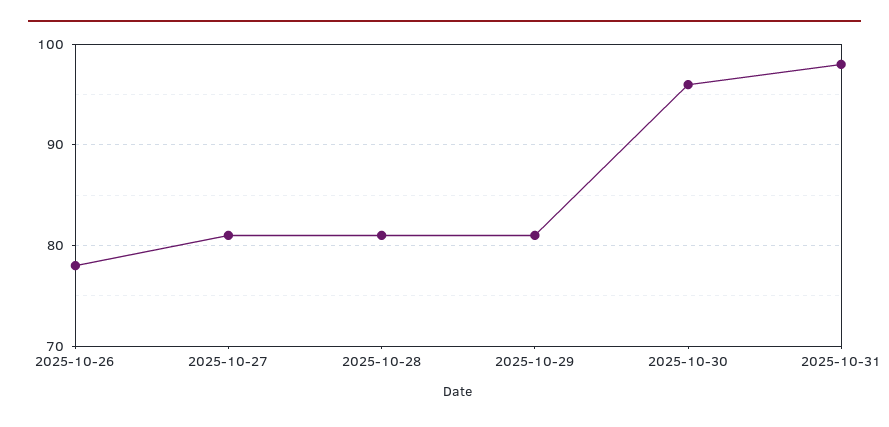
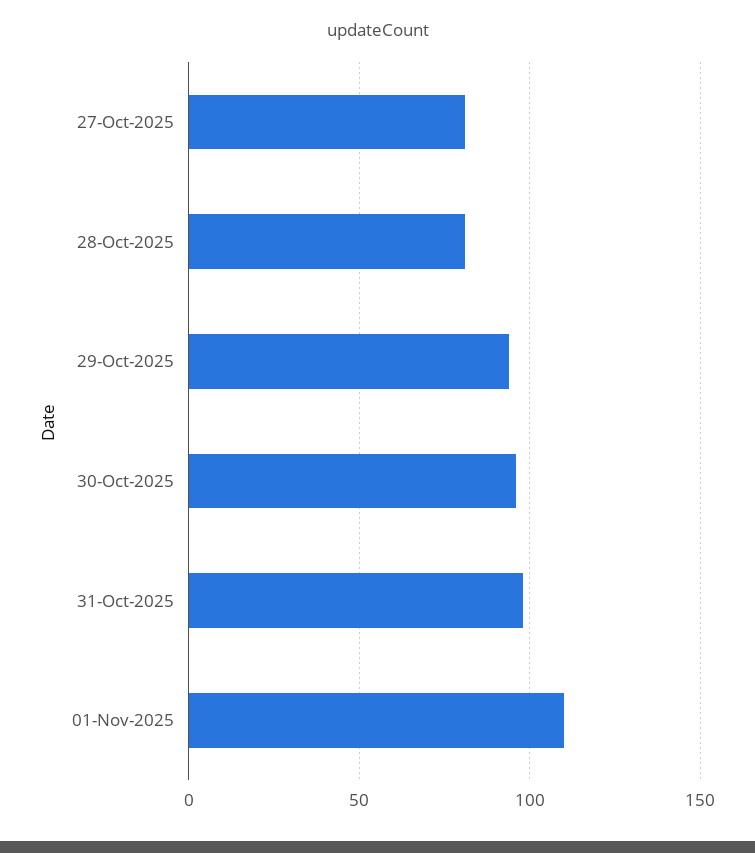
2025-10-26: 78 -> none
2025-10-29: 81 -> 95
01-Nov-2025: none -> 110

